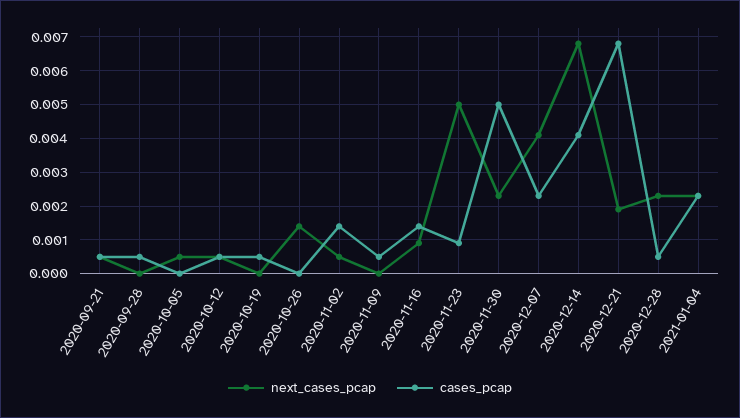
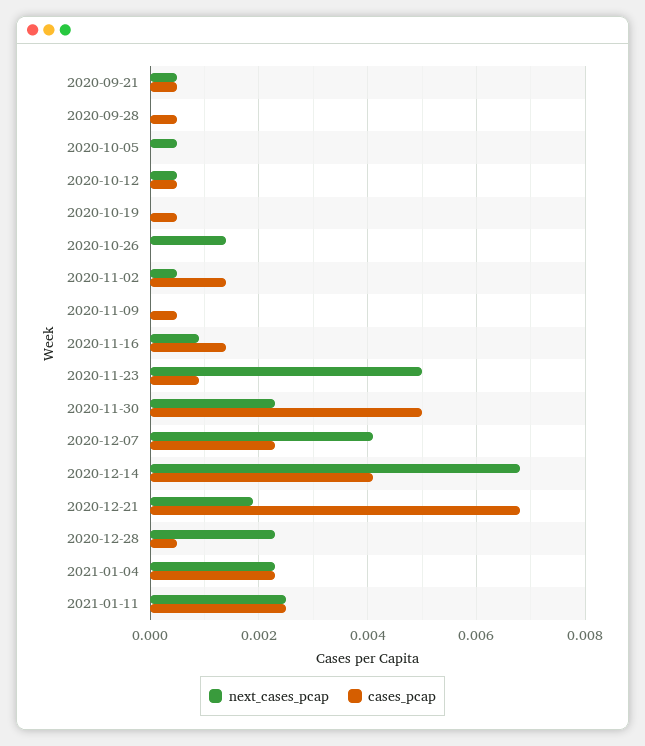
next_cases_pcap, 2021-01-11: none -> 0.0025
cases_pcap, 2021-01-11: none -> 0.0025

